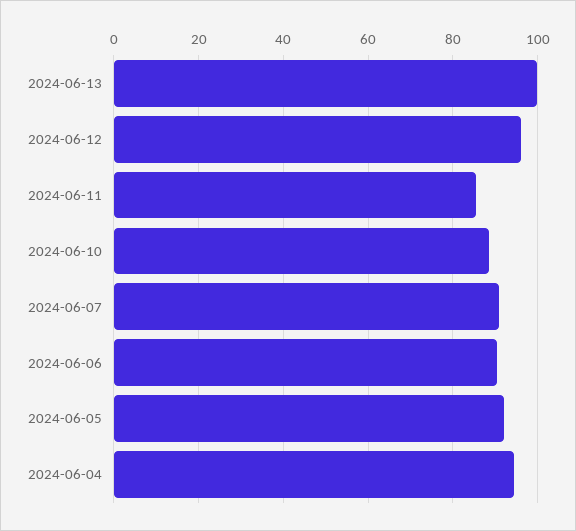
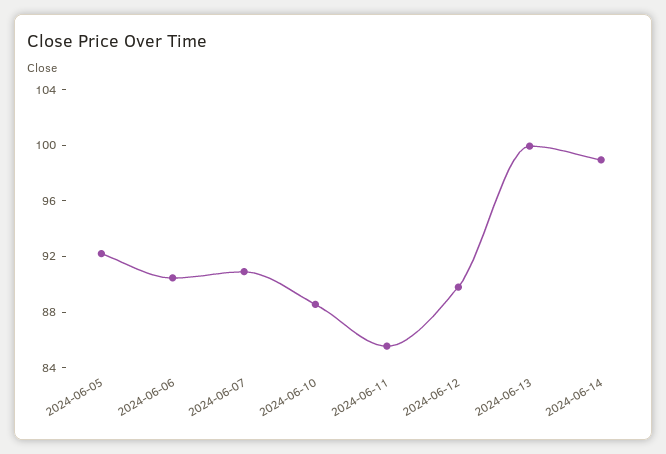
2024-06-12: 96 -> 90
2024-06-04: 94 -> none
2024-06-14: none -> 99

